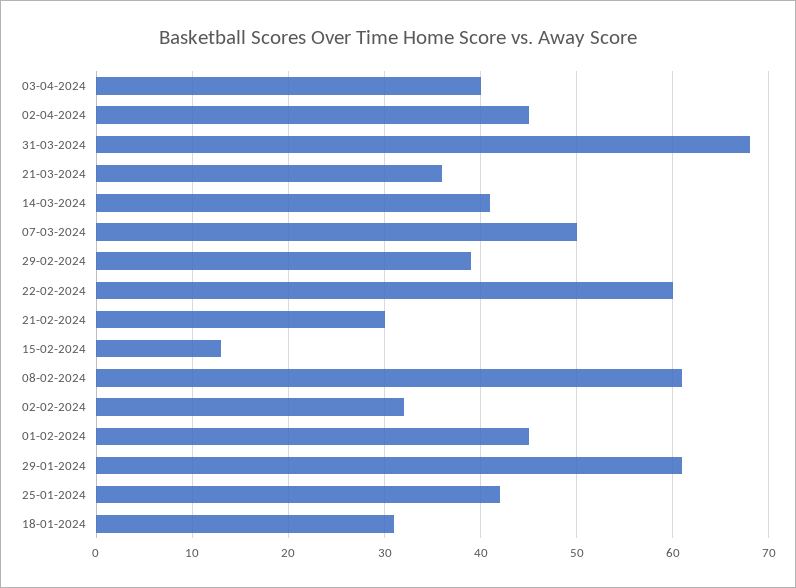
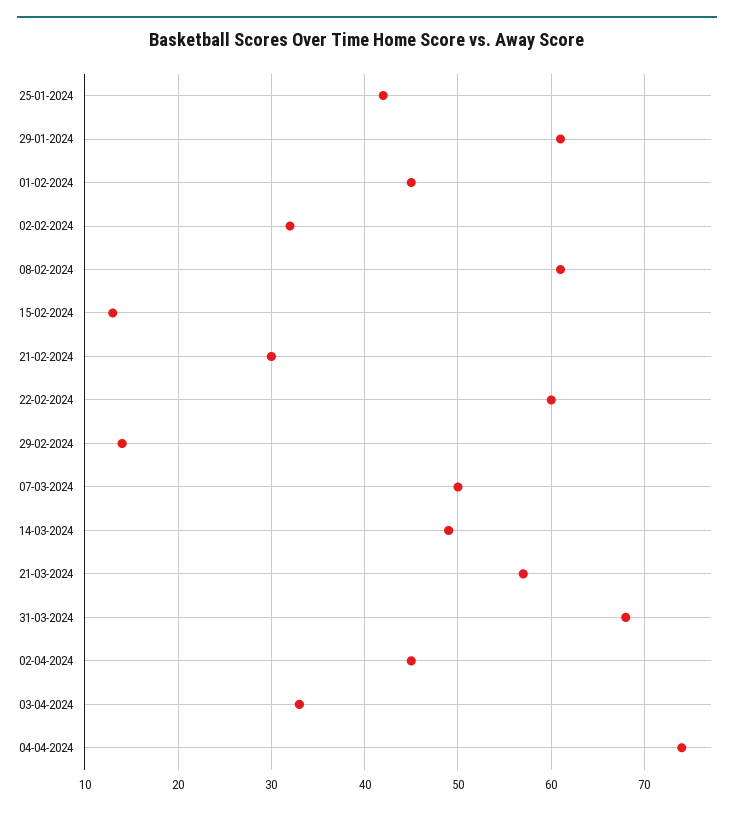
03-04-2024: 40 -> 33
21-03-2024: 36 -> 57
14-03-2024: 41 -> 49
29-02-2024: 39 -> 14
18-01-2024: 31 -> none
04-04-2024: none -> 74

